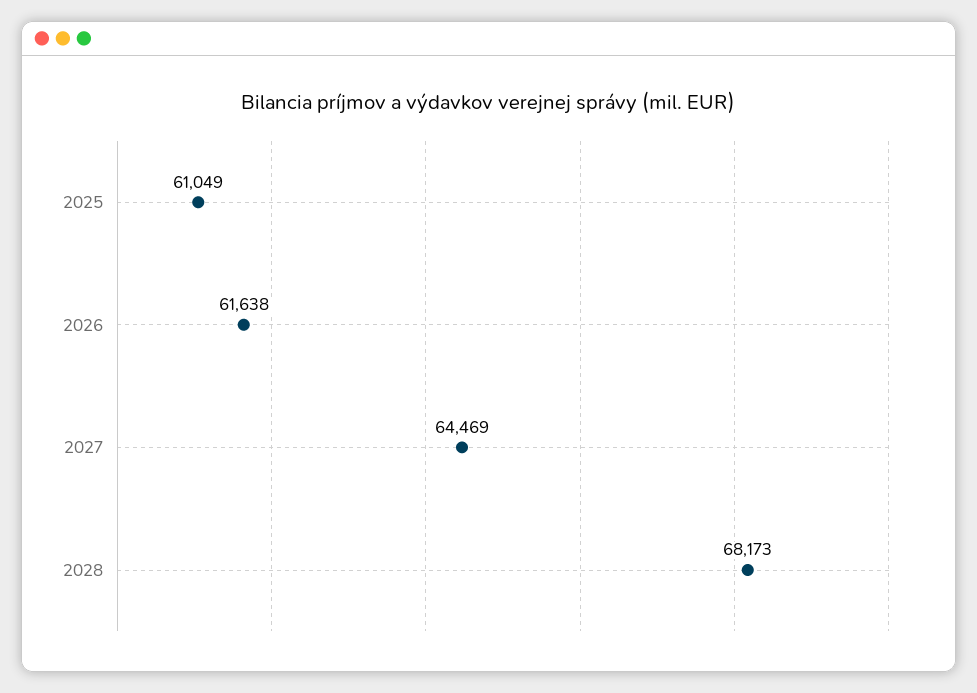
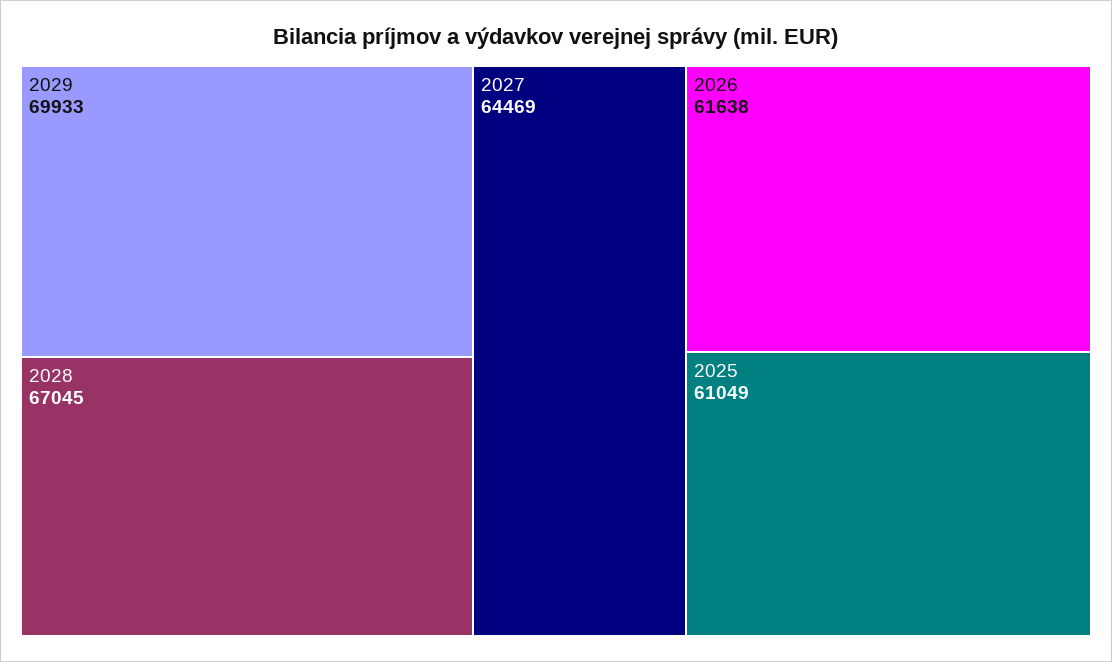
2028: 68173 -> 67045
2029: none -> 69933

